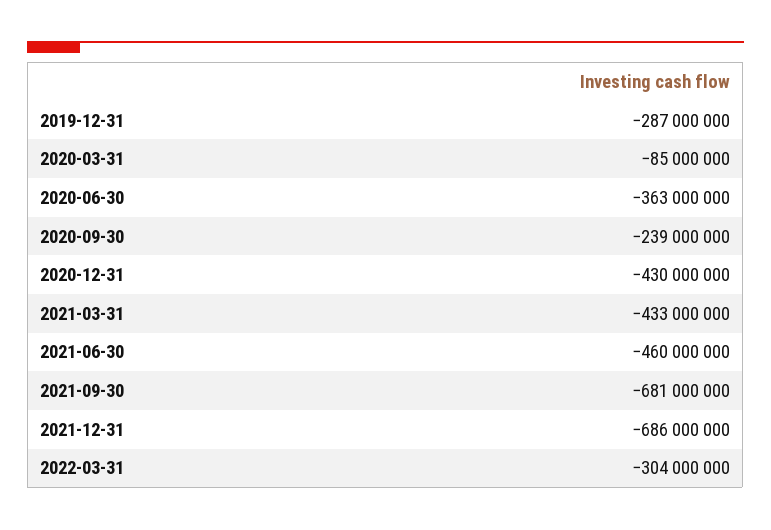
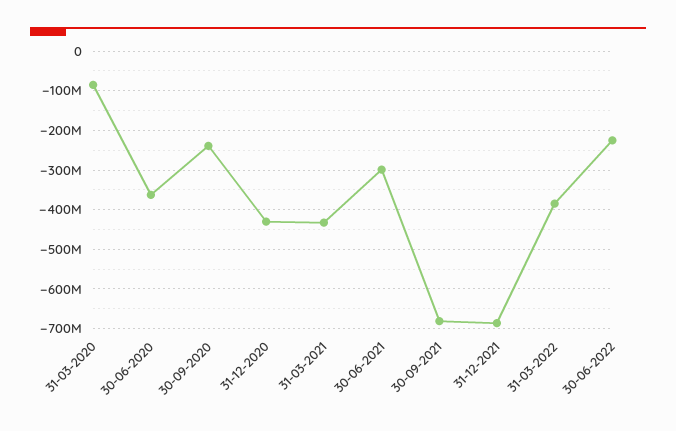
2019-12-31: -287000000 -> none
2021-06-30: -460000000 -> -300000000
2022-03-31: -304000000 -> -380000000
30-06-2022: none -> -220000000

